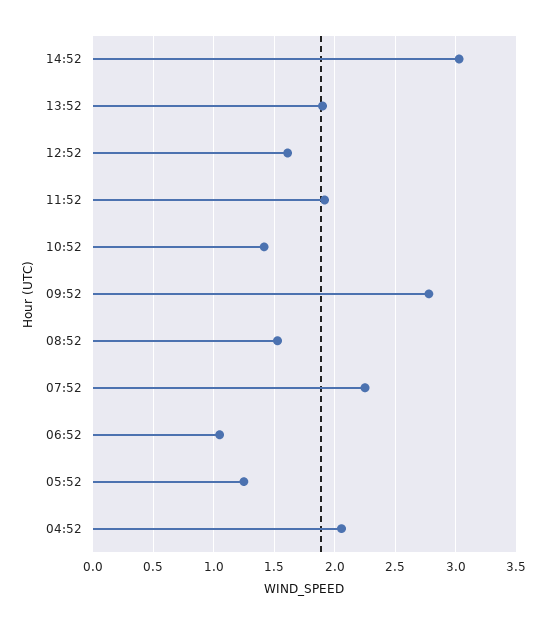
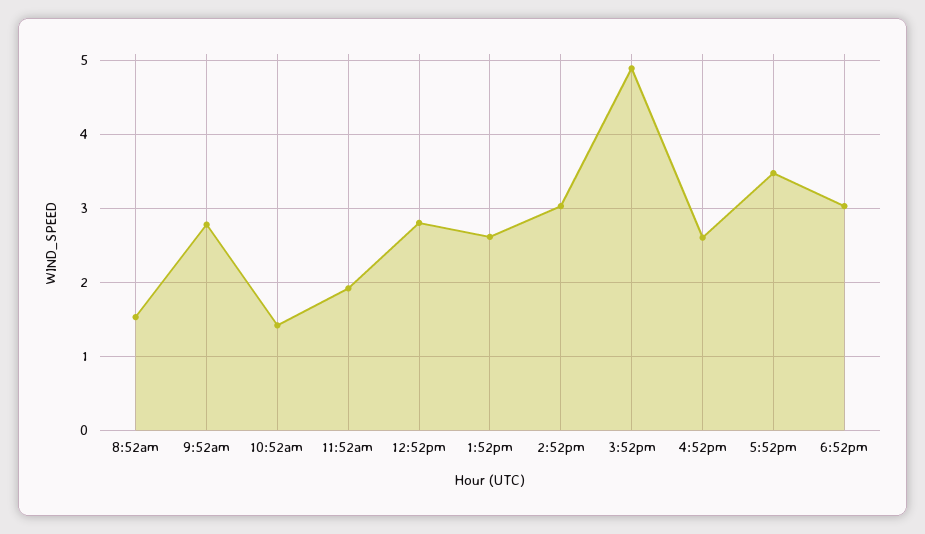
13:52: 1.9 -> 2.6
12:52: 1.6 -> 2.8
07:52: 2.25 -> none
06:52: 1.05 -> none
05:52: 1.25 -> none
04:52: 2.05 -> none
3:52pm: none -> 4.9
4:52pm: none -> 2.6
5:52pm: none -> 3.5
6:52pm: none -> 3

